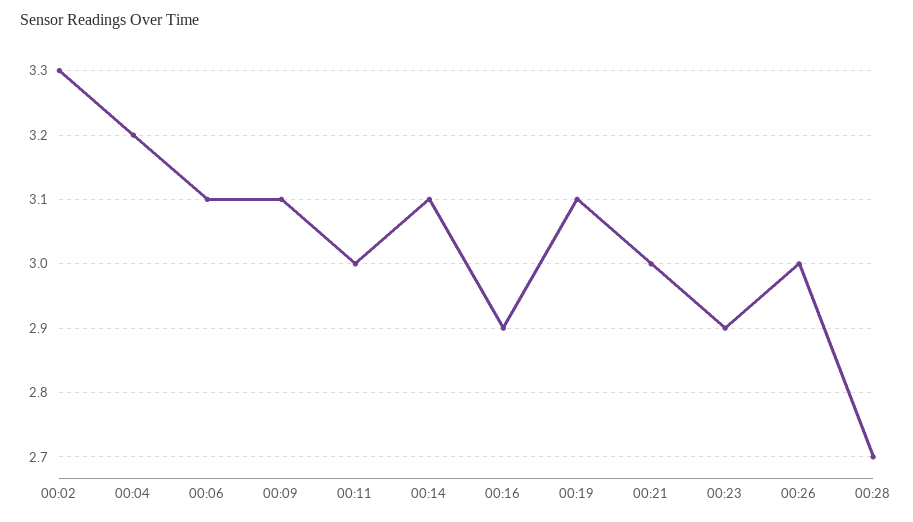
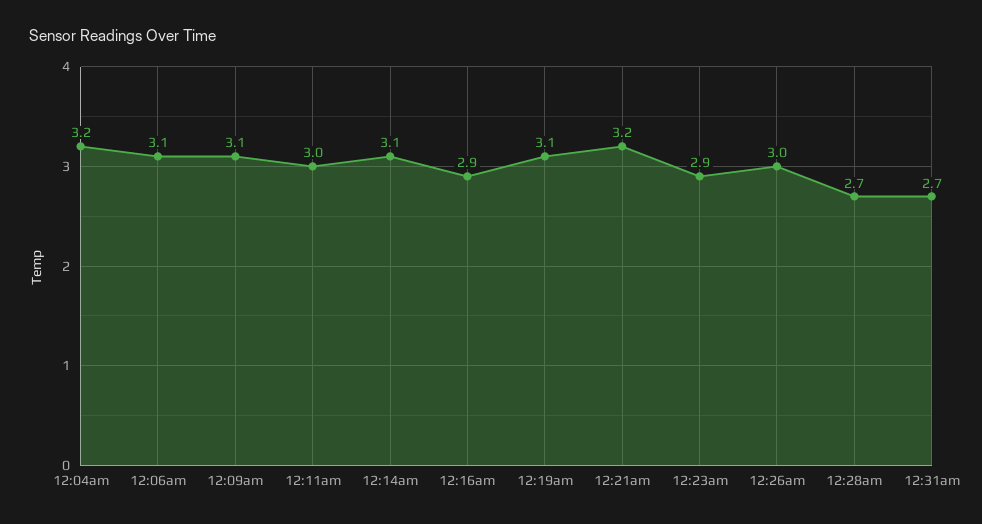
00:02: 3.3 -> none
00:21: 3 -> 3.2
12:31am: none -> 2.7

